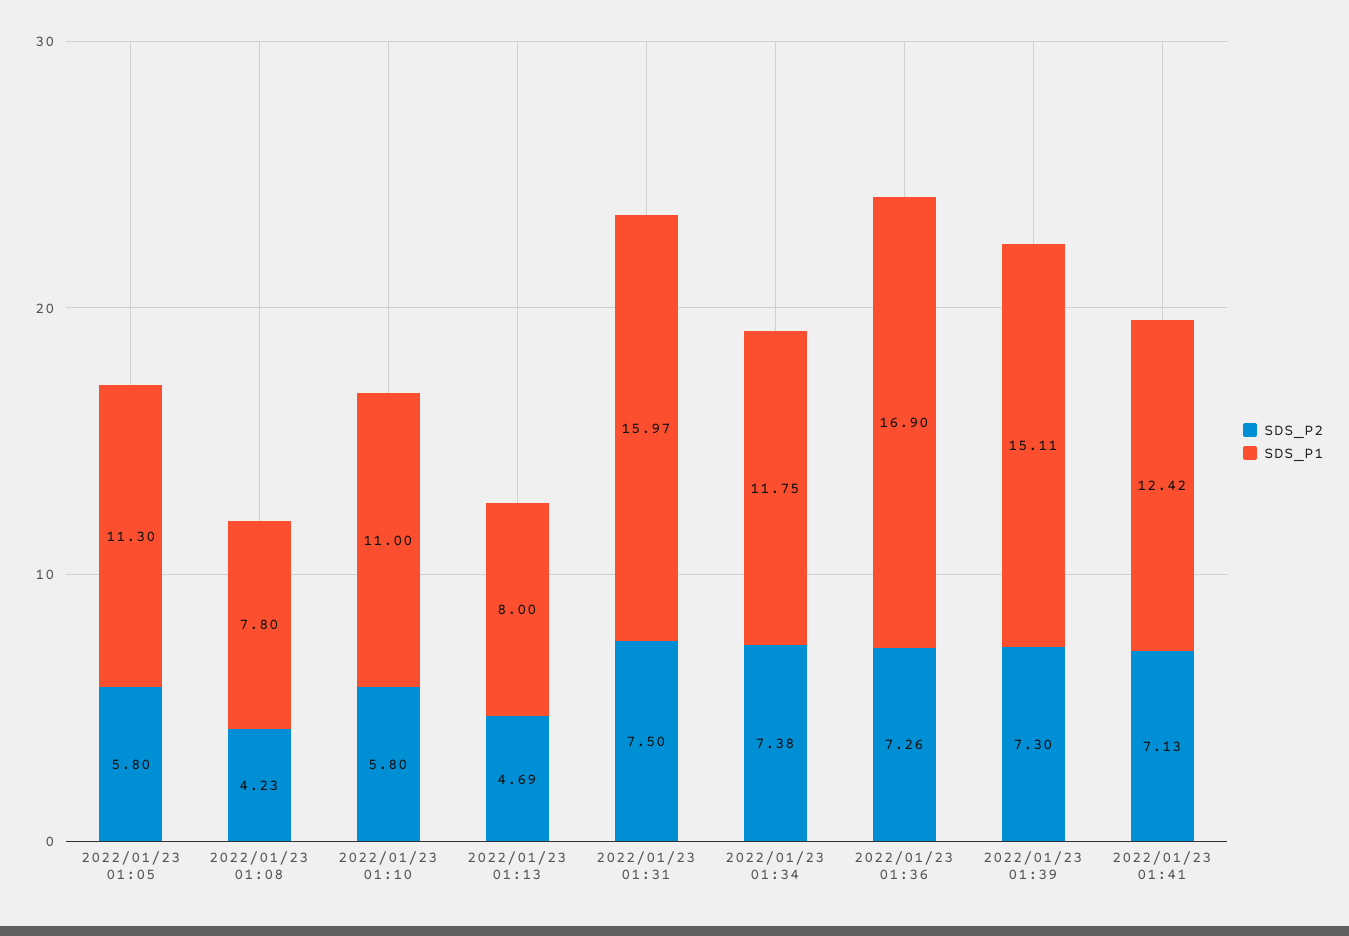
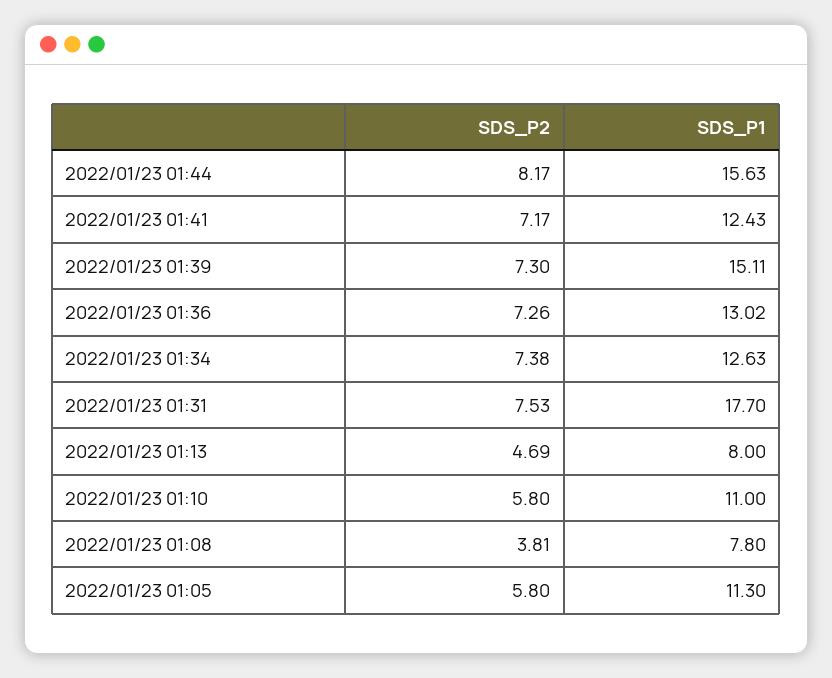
SDS_P2, 2022/01/23 01:08: 4.23 -> 3.81
SDS_P2, 2022/01/23 01:31: 7.5 -> 7.53
SDS_P1, 2022/01/23 01:31: 15.97 -> 17.7
SDS_P1, 2022/01/23 01:34: 11.75 -> 12.63
SDS_P1, 2022/01/23 01:36: 16.9 -> 13.02
SDS_P2, 2022/01/23 01:41: 7.13 -> 7.17
SDS_P1, 2022/01/23 01:41: 12.42 -> 12.43
SDS_P2, 2022/01/23 01:44: none -> 8.17
SDS_P1, 2022/01/23 01:44: none -> 15.63

